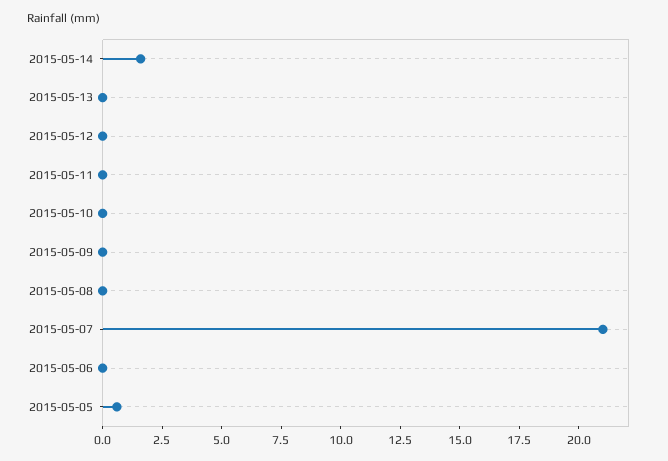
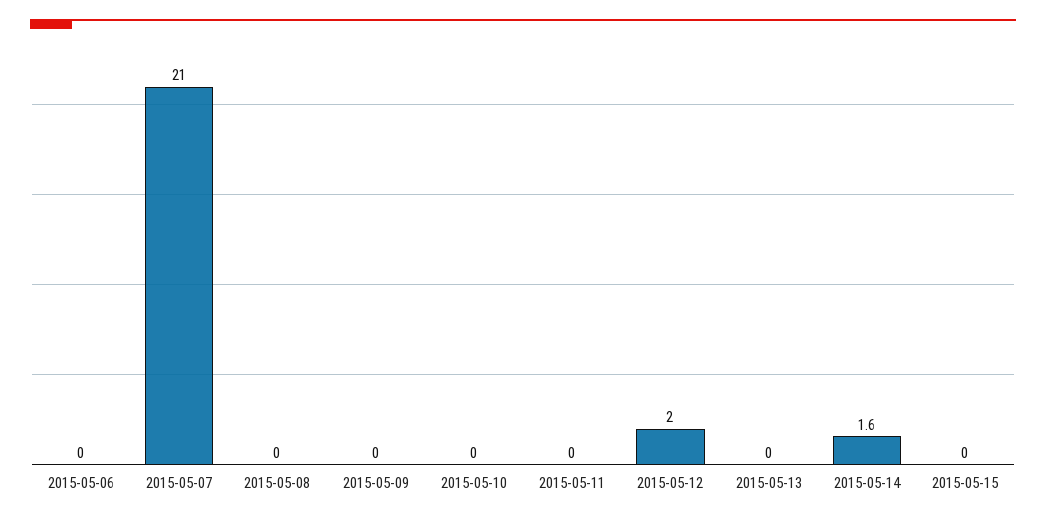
2015-05-12: 0 -> 2
2015-05-05: 0.5 -> none
2015-05-15: none -> 0

